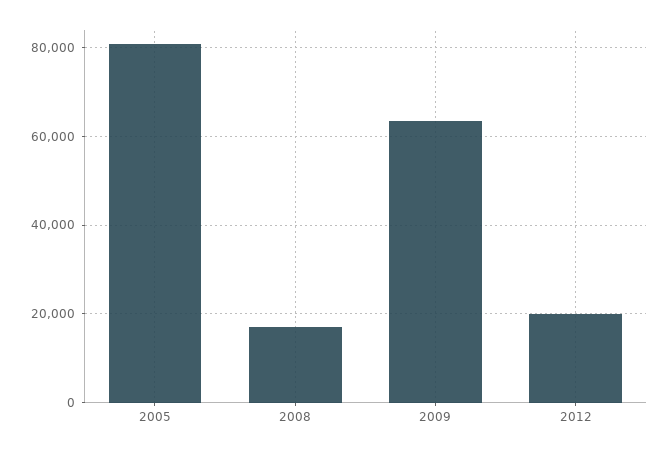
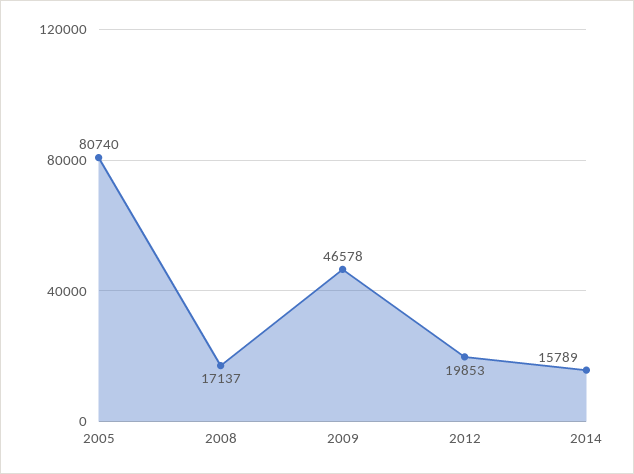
2009: 64000 -> 46578
2014: none -> 15789

